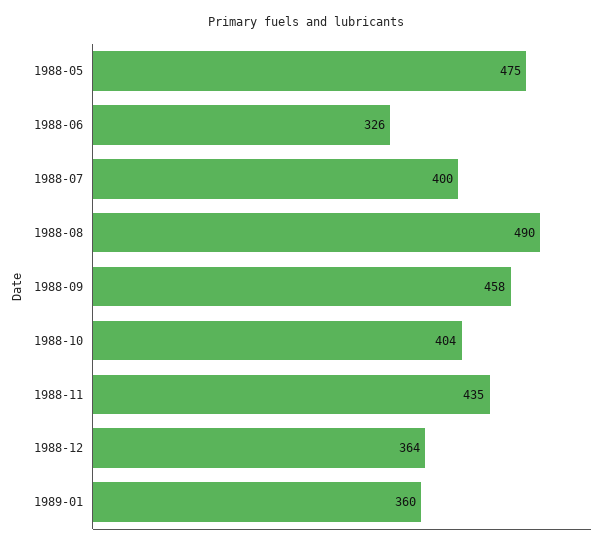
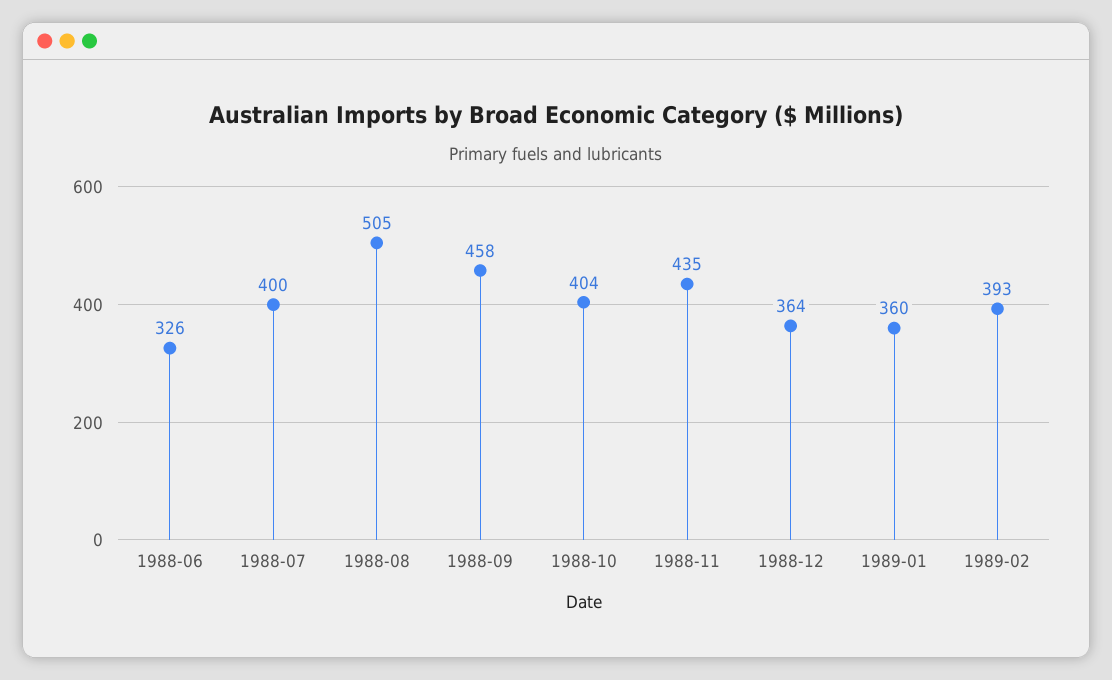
1988-05: 475 -> none
1988-08: 490 -> 505
1989-02: none -> 393

